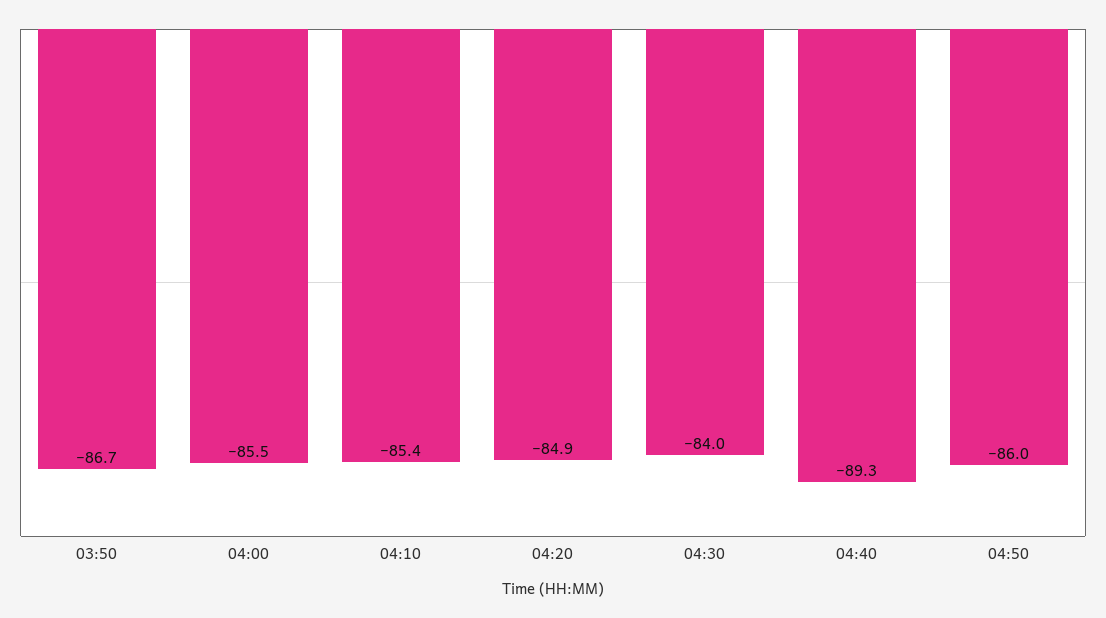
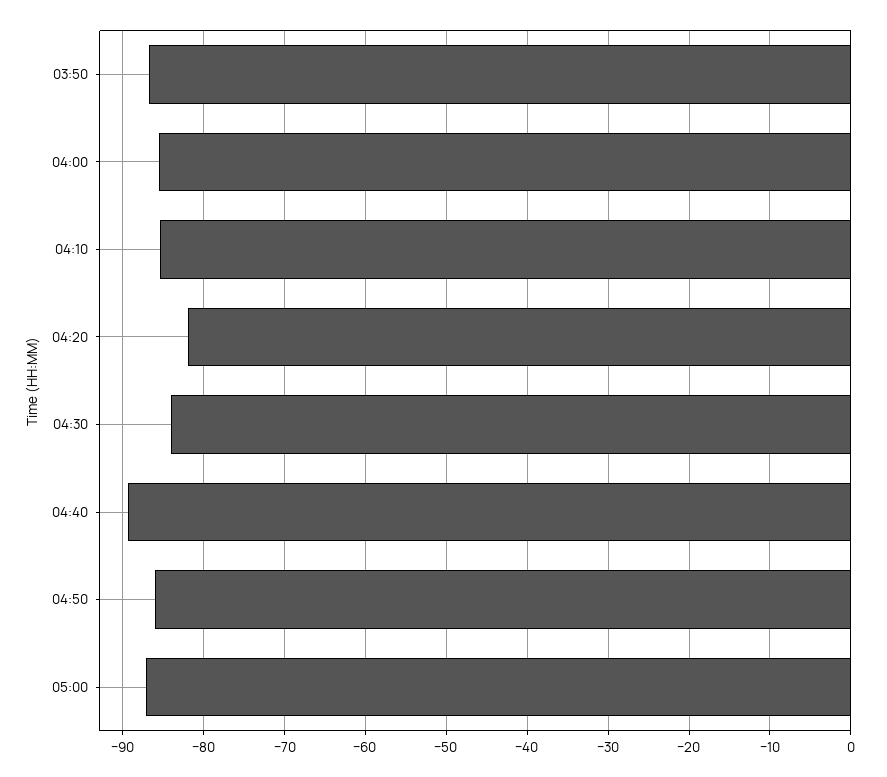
04:20: -84.9 -> -82
05:00: none -> -87

